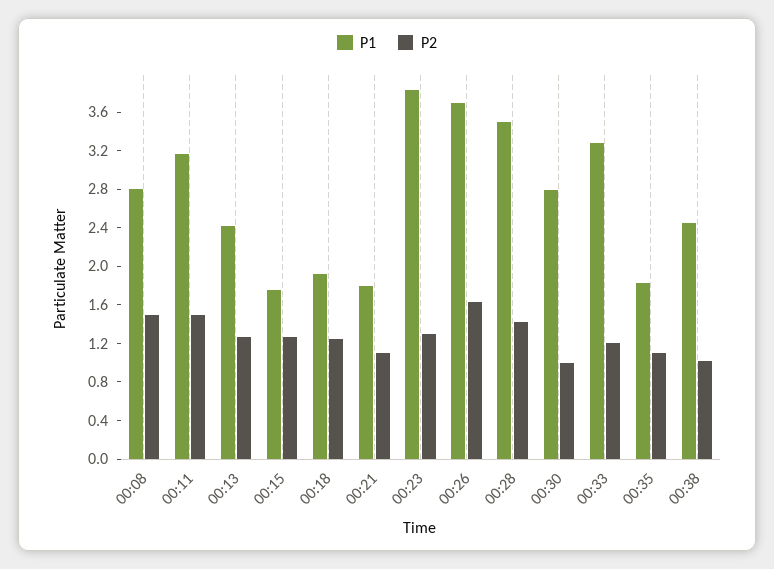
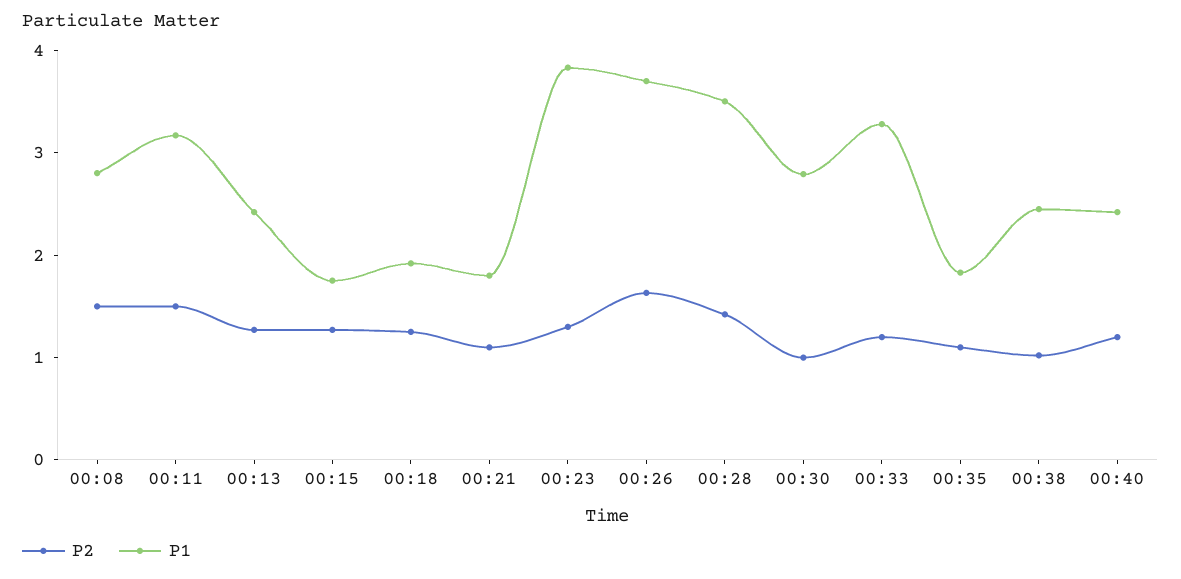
P2, 00:40: none -> 1.2
P1, 00:40: none -> 2.4

